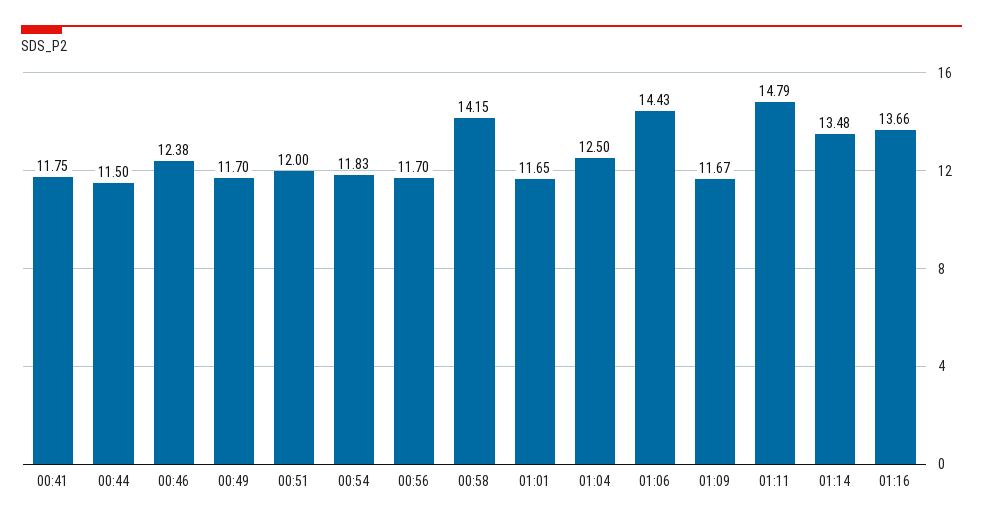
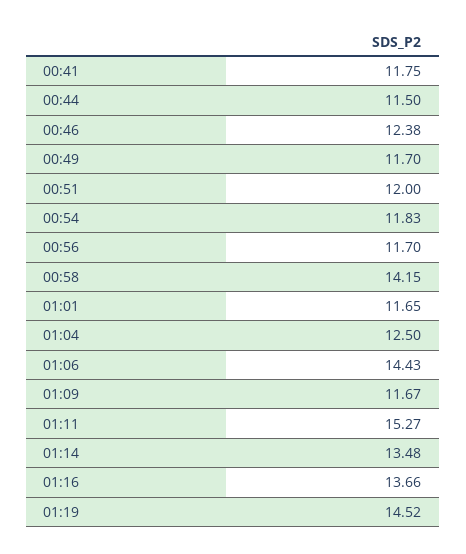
01:11: 14.79 -> 15.27
01:19: none -> 14.52

